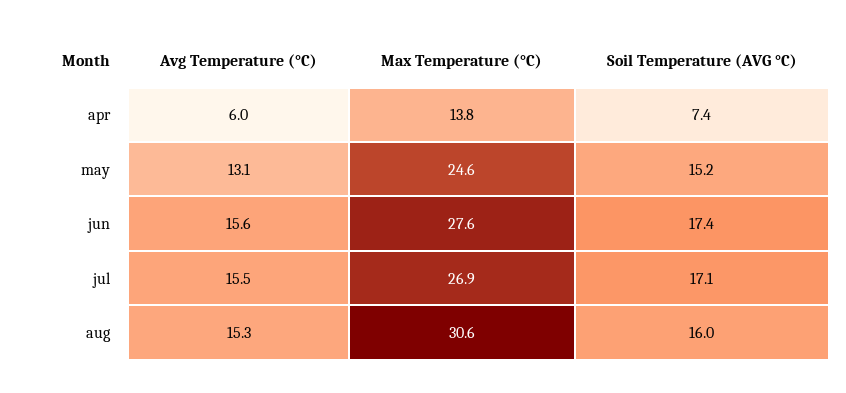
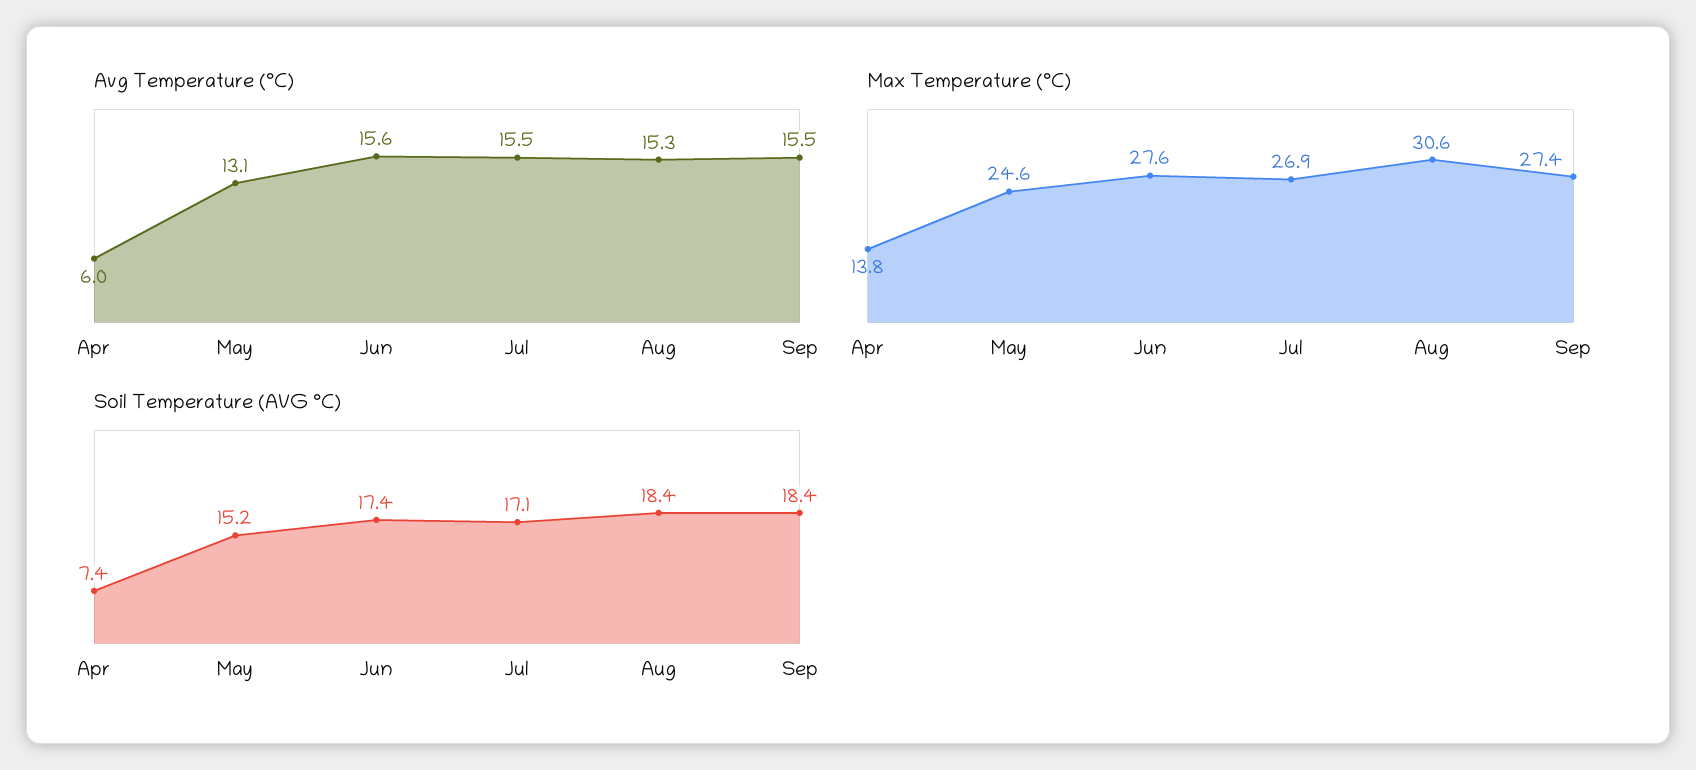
Soil Temperature (AVG °C), aug: 16 -> 18.4
Avg Temperature (°C), Sep: none -> 15.5
Max Temperature (°C), Sep: none -> 27.4
Soil Temperature (AVG °C), Sep: none -> 18.4

